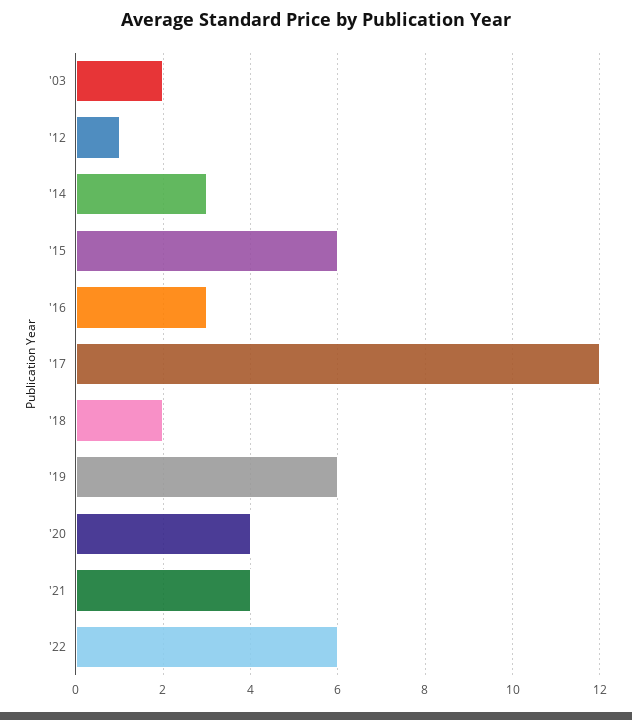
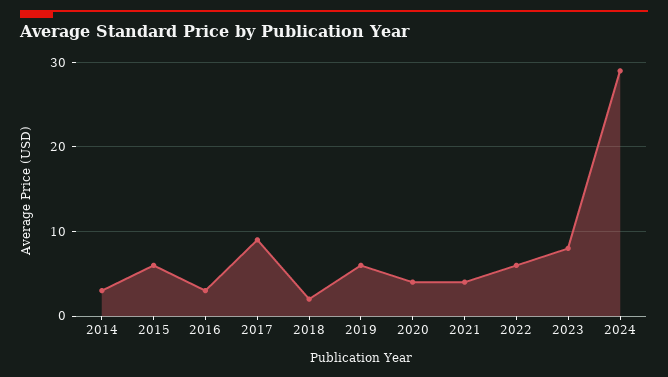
'03: 2 -> none
'12: 1 -> none
'17: 12 -> 9
2023: none -> 8
2024: none -> 29

